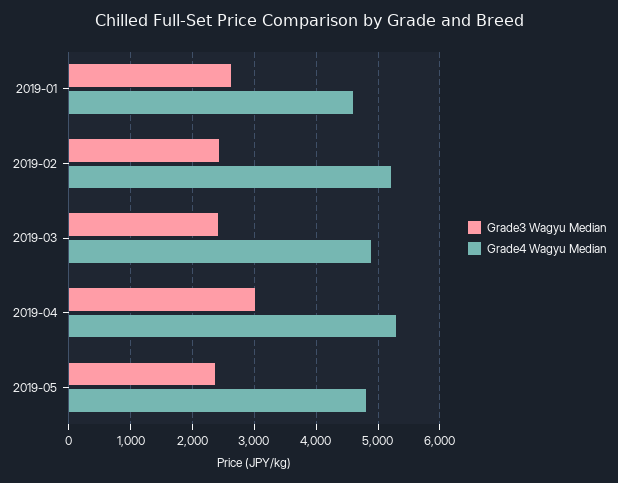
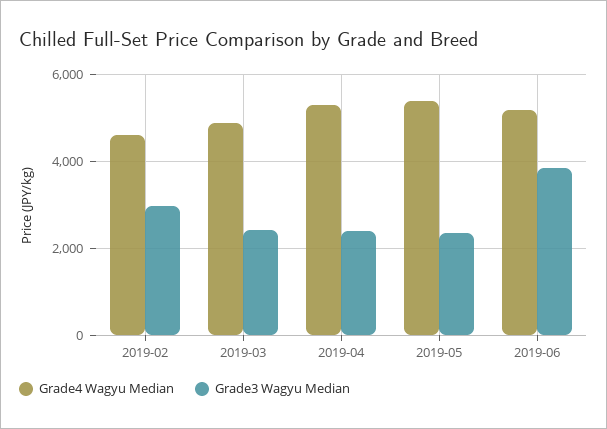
Grade3 Wagyu Median, 2019-01: 2600 -> none
Grade4 Wagyu Median, 2019-01: 4600 -> none
Grade3 Wagyu Median, 2019-02: 2400 -> 3000
Grade4 Wagyu Median, 2019-02: 5200 -> 4600
Grade3 Wagyu Median, 2019-04: 3000 -> 2400
Grade4 Wagyu Median, 2019-05: 4800 -> 5400
Grade4 Wagyu Median, 2019-06: none -> 5200
Grade3 Wagyu Median, 2019-06: none -> 3800

